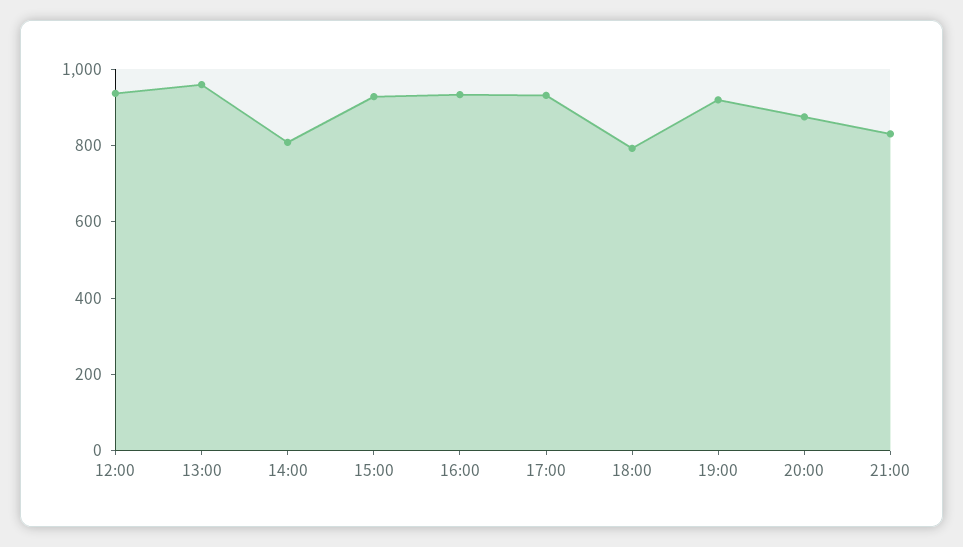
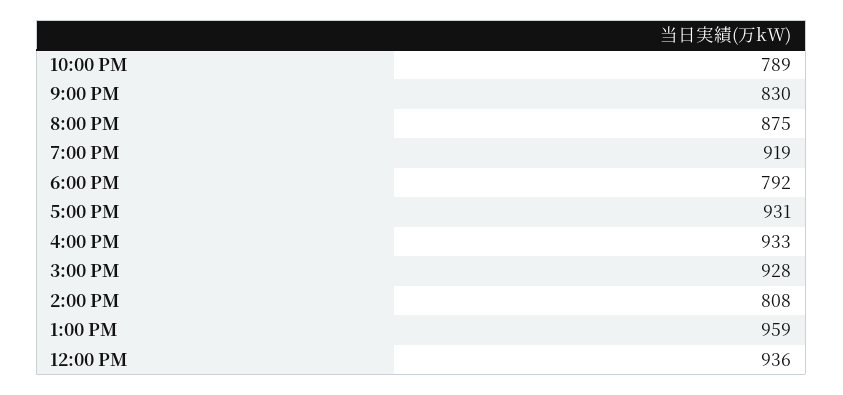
10:00 PM: none -> 789

